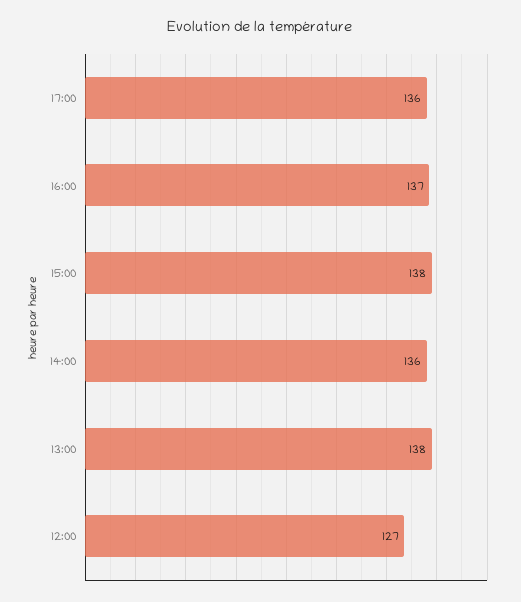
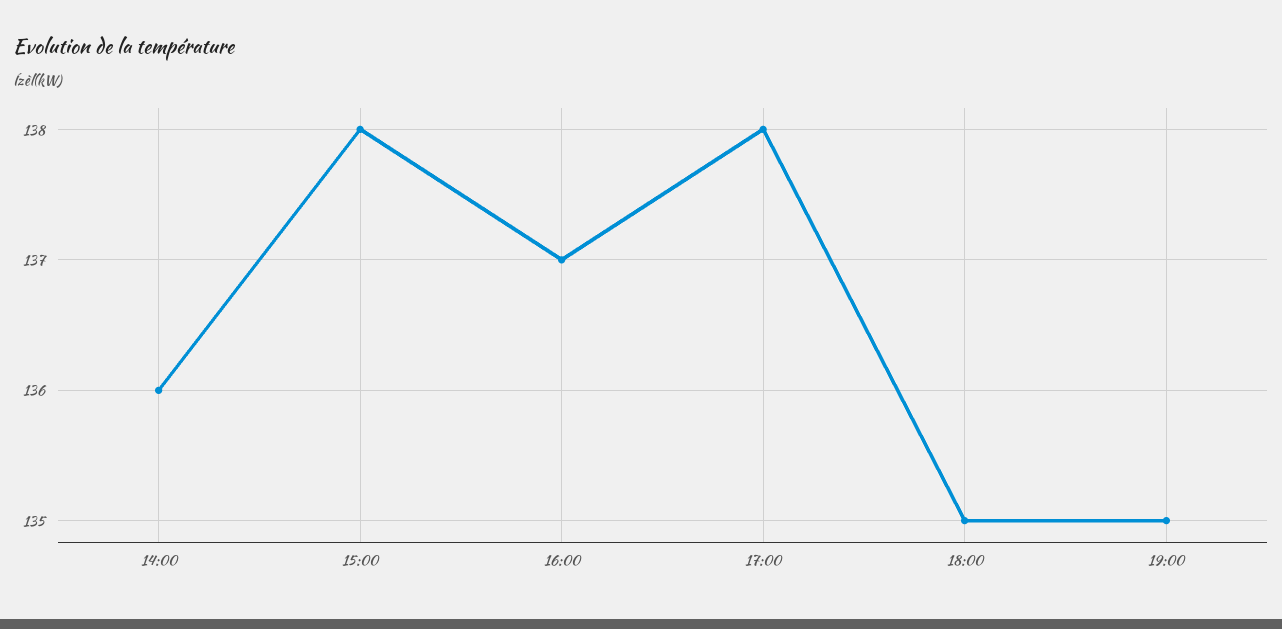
17:00: 136 -> 138
13:00: 138 -> none
12:00: 127 -> none
18:00: none -> 135
19:00: none -> 135

